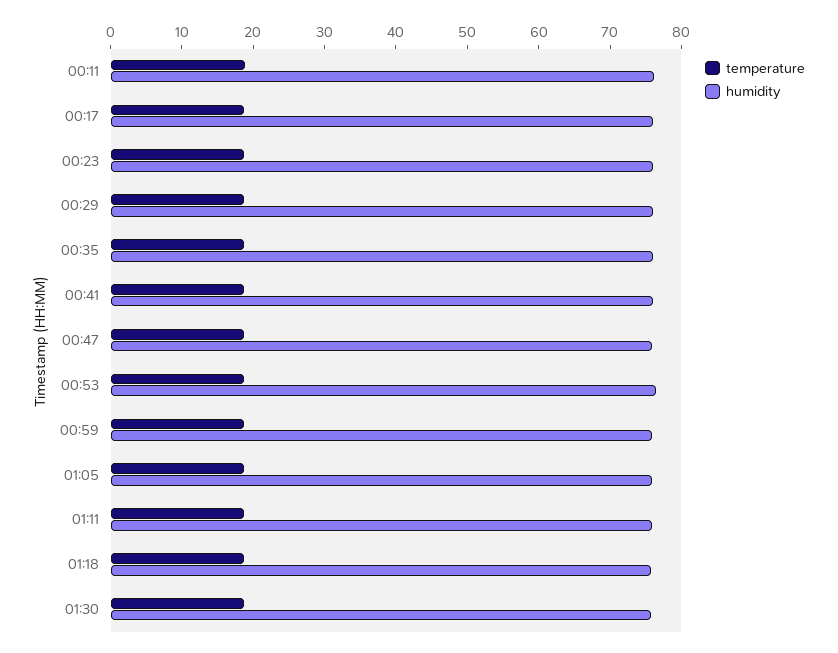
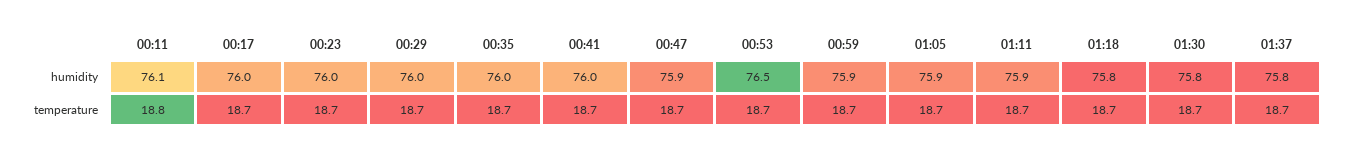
humidity, 01:37: none -> 75.8
temperature, 01:37: none -> 18.7

